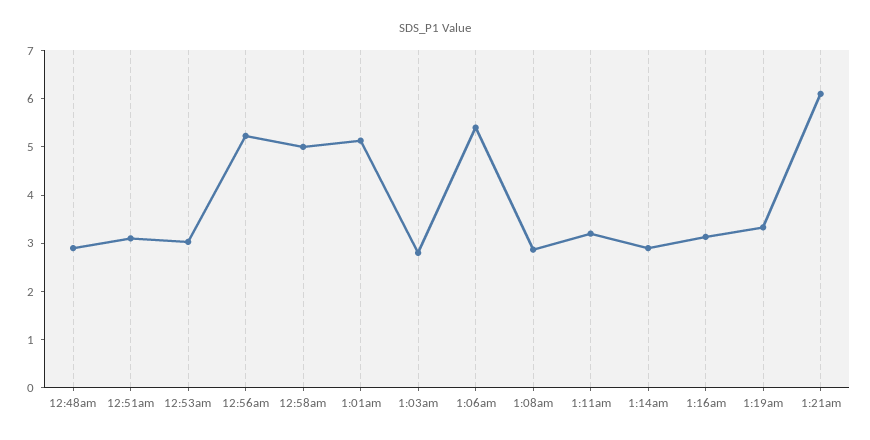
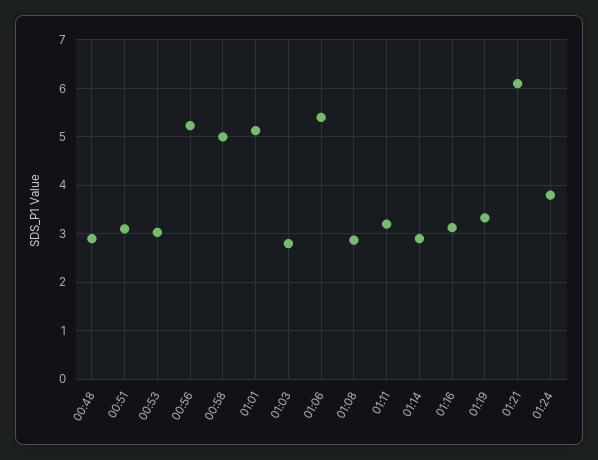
01:24: none -> 3.8

